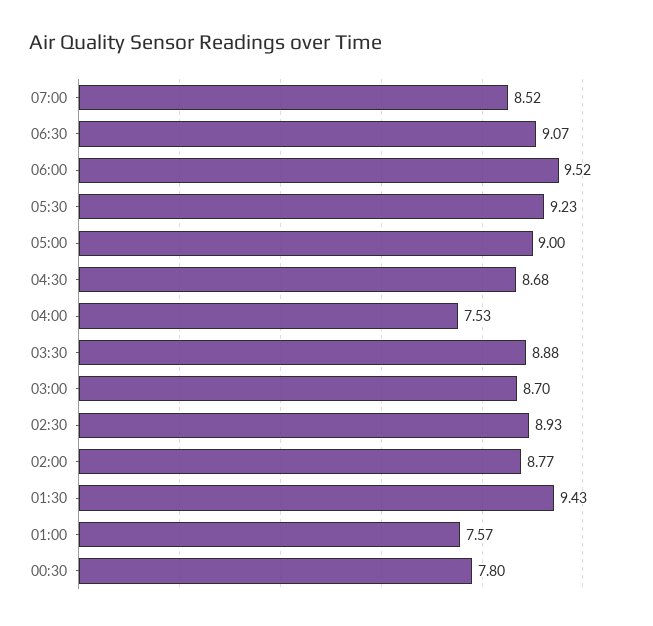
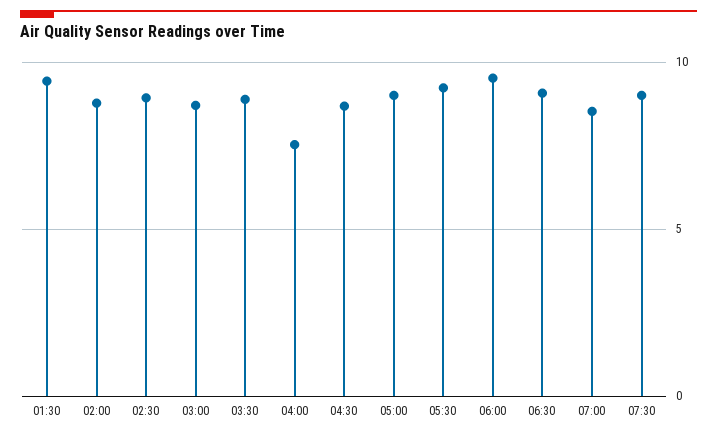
01:00: 7.57 -> none
00:30: 7.8 -> none
07:30: none -> 9

